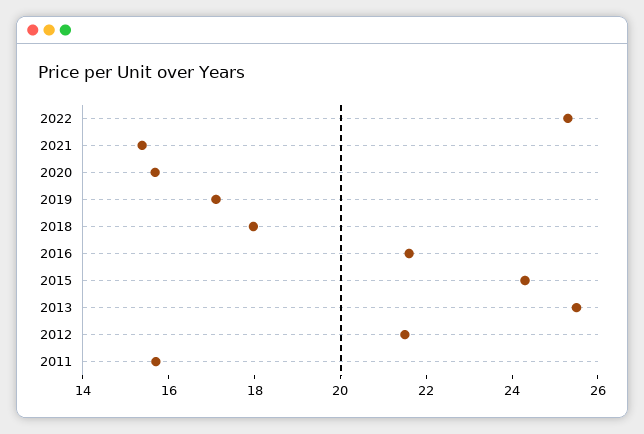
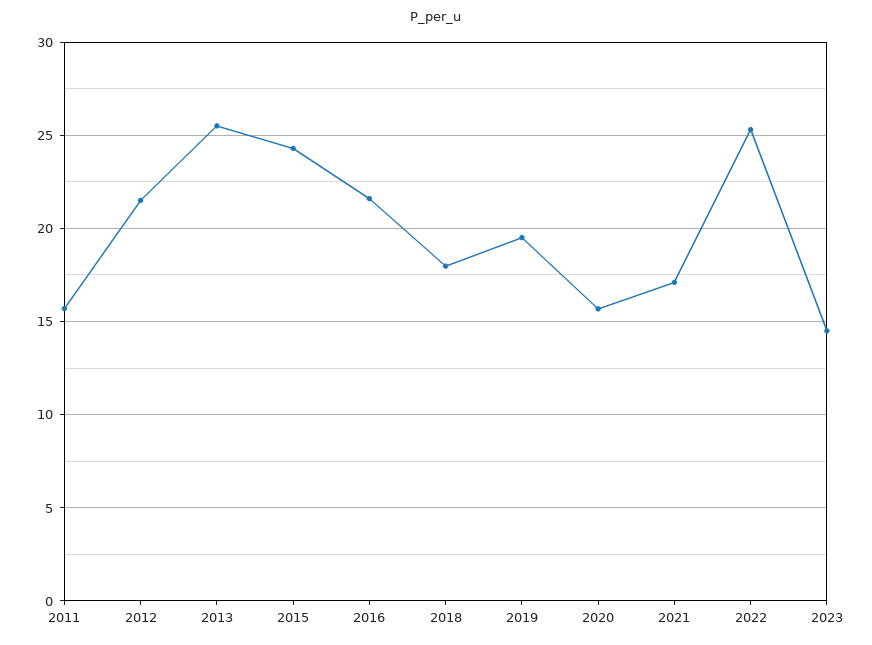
2021: 15.5 -> 17
2019: 17 -> 19.5
2023: none -> 14.5

